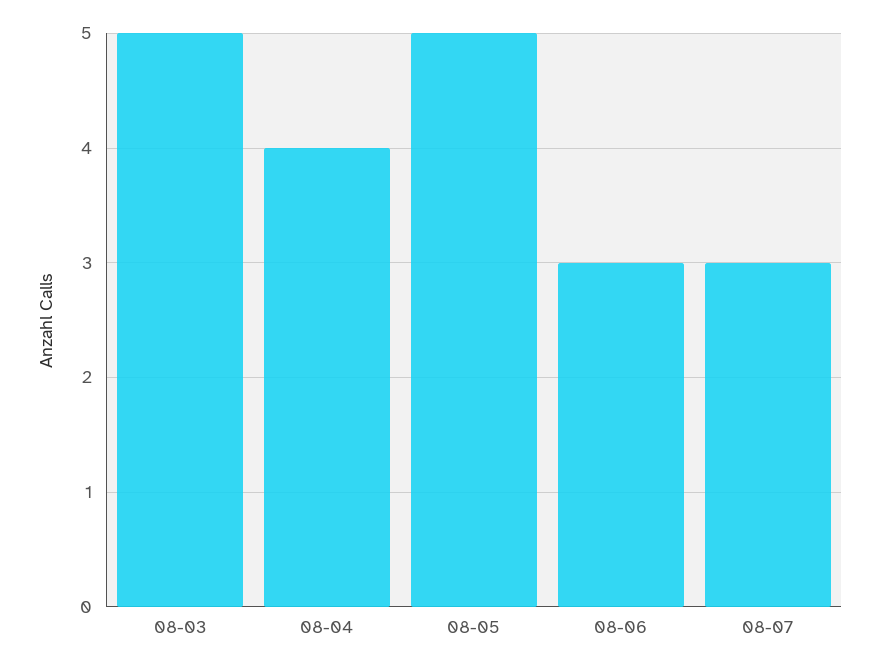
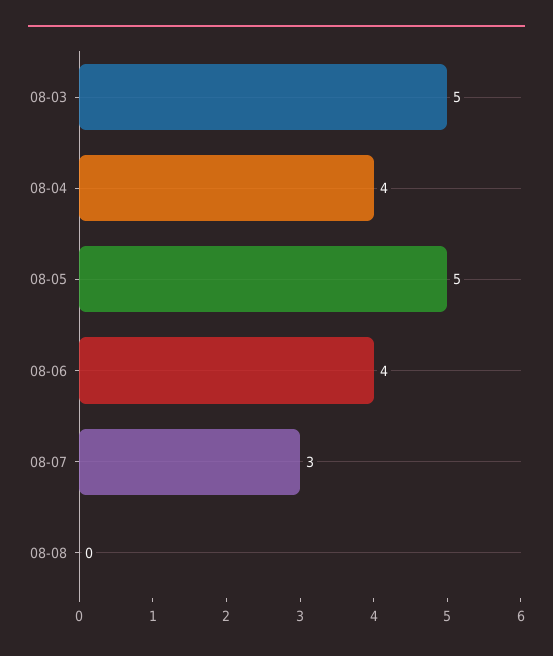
08-06: 3 -> 4
08-08: none -> 0

